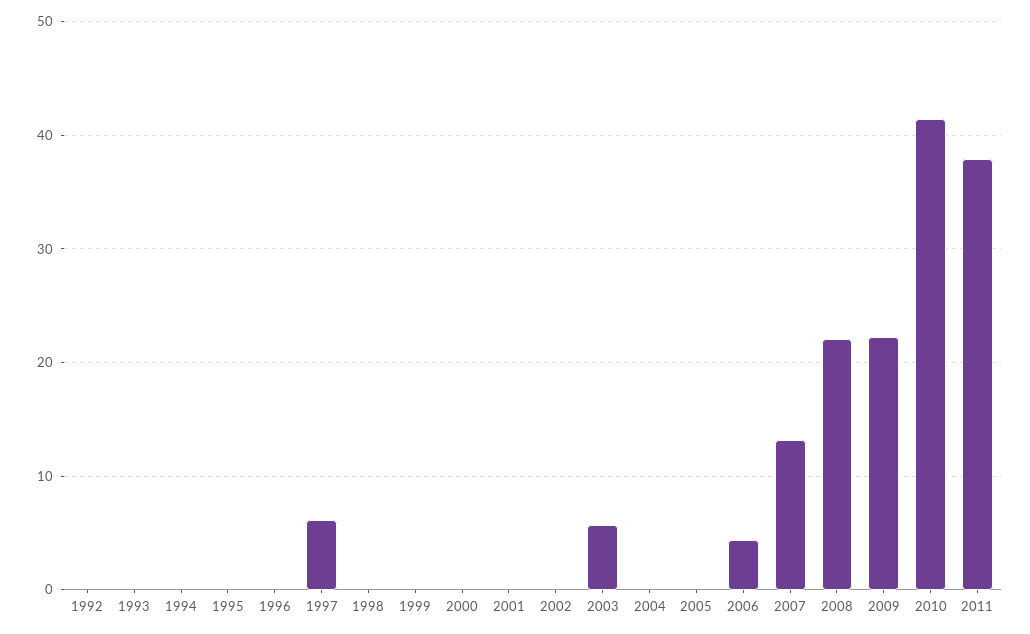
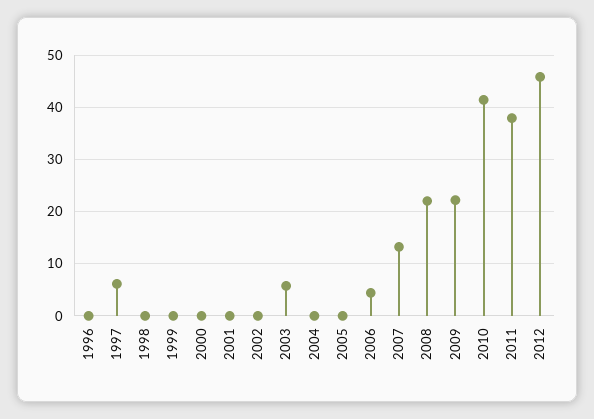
1992: 0 -> none
1993: 0 -> none
1994: 0 -> none
1995: 0 -> none
2012: none -> 46

